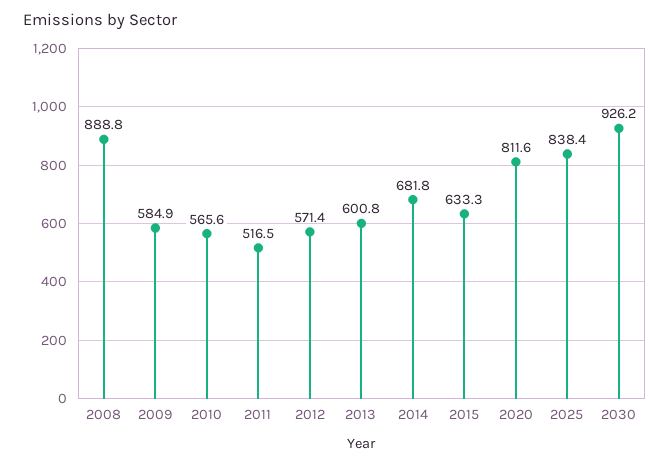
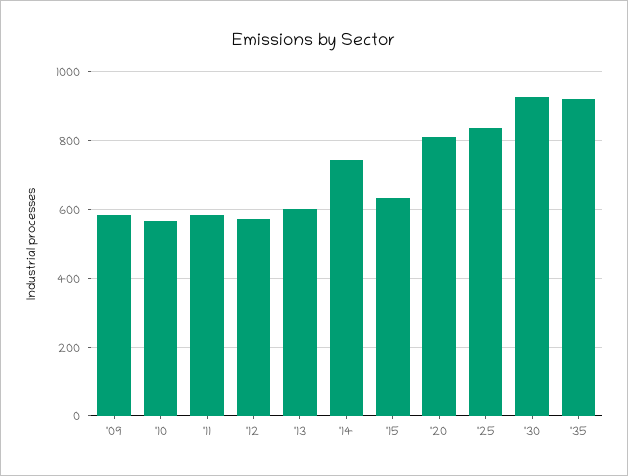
2008: 888.8 -> none
2011: 516.5 -> 580
2014: 681.8 -> 740
'35: none -> 920

